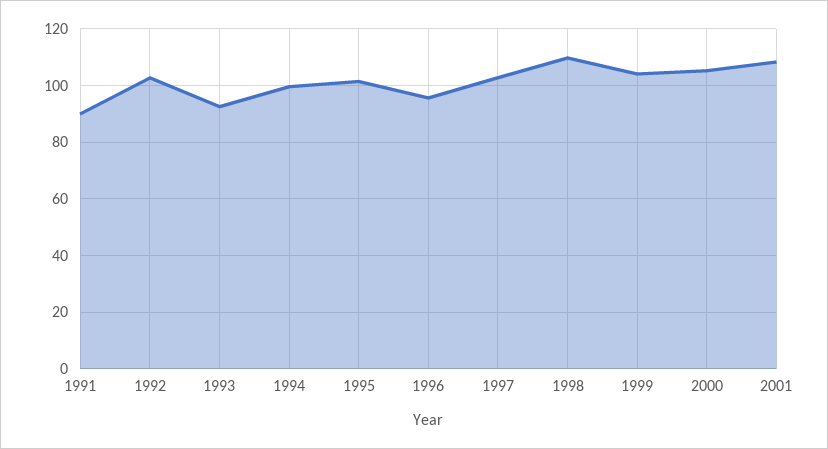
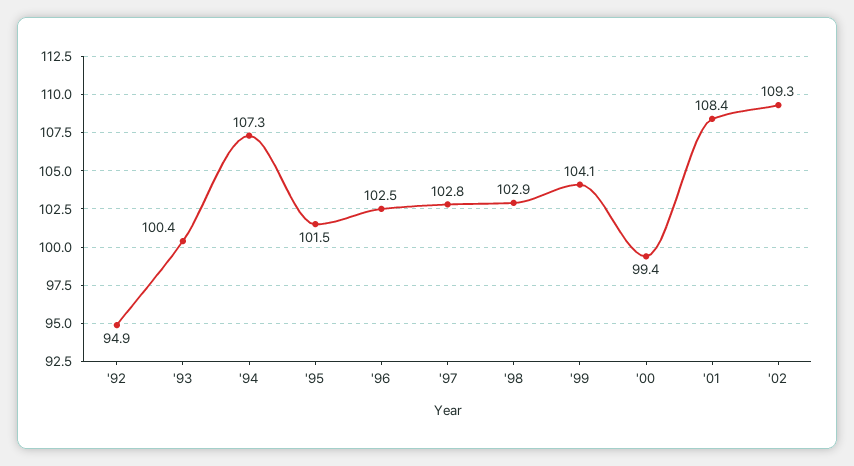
1991: 90 -> none
1992: 102.5 -> 94.9
1993: 92.5 -> 100.4
1994: 100 -> 107.3
1996: 95 -> 102.5
1998: 110 -> 102.9
2000: 105 -> 99.4
'02: none -> 109.3

